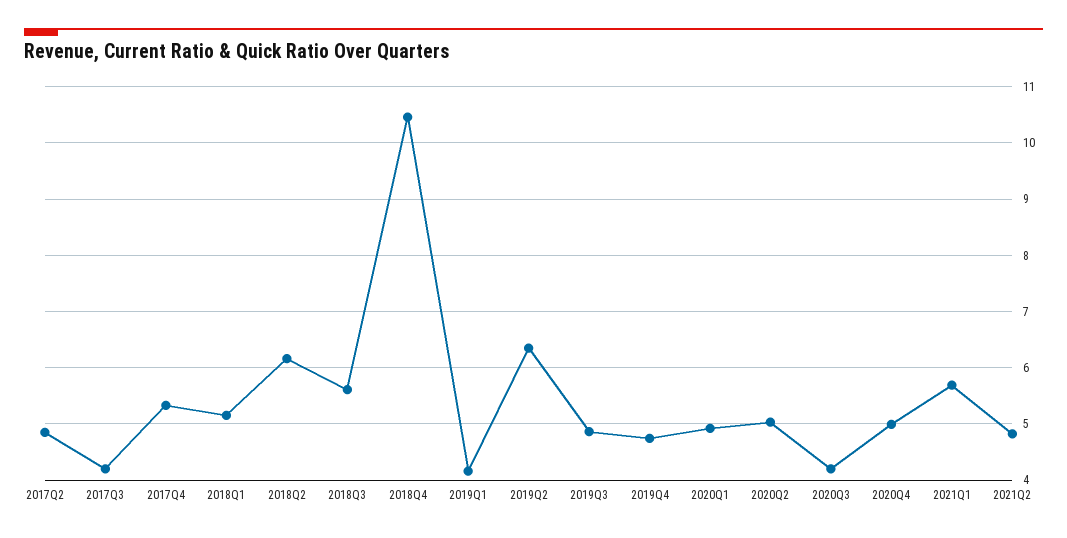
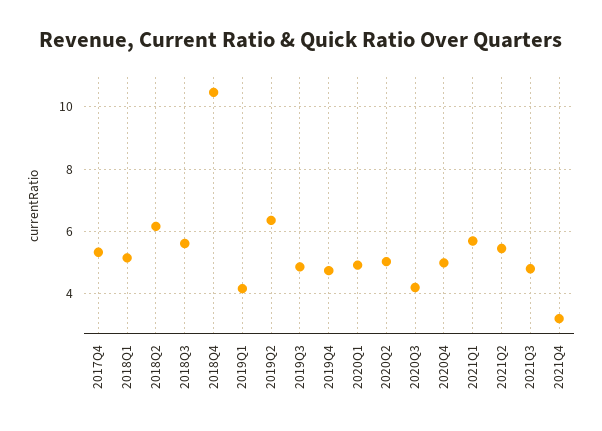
2017Q2: 4.8 -> none
2017Q3: 4.2 -> none
2021Q2: 4.8 -> 5.4
2021Q3: none -> 4.8
2021Q4: none -> 3.2

